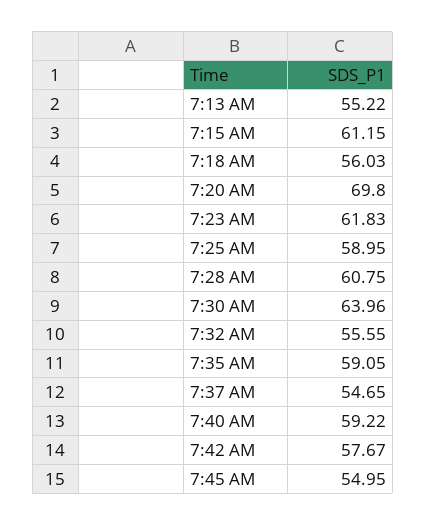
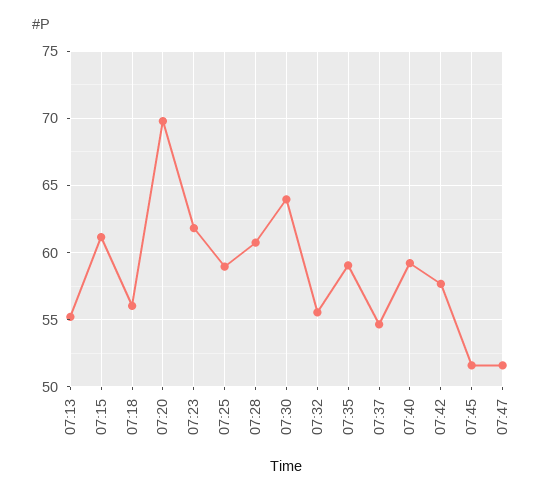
7:45 AM: 54.95 -> 51.5
07:47: none -> 51.5

